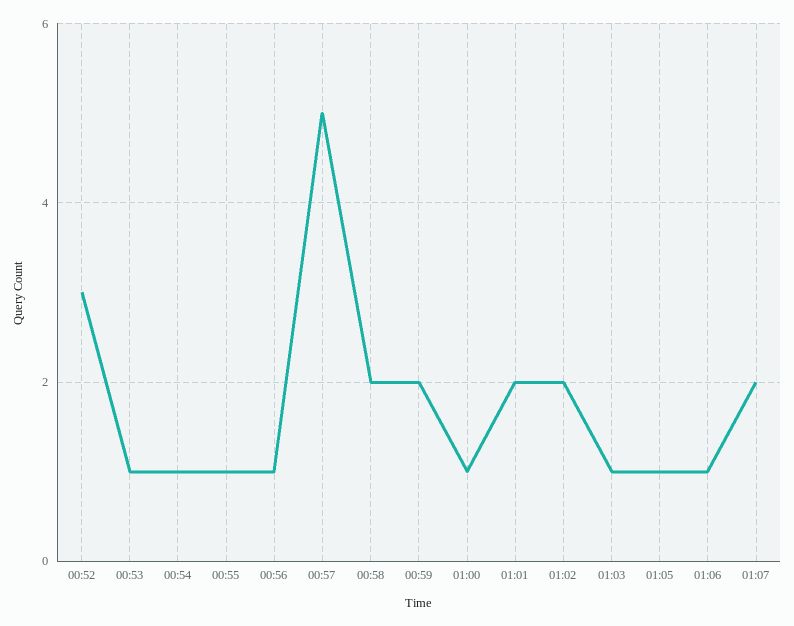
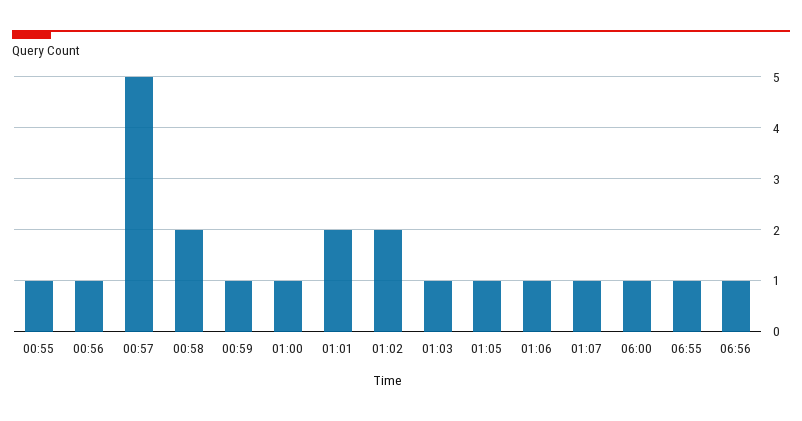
00:52: 3 -> none
00:53: 1 -> none
00:54: 1 -> none
00:59: 2 -> 1
01:07: 2 -> 1
06:00: none -> 1
06:55: none -> 1
06:56: none -> 1

